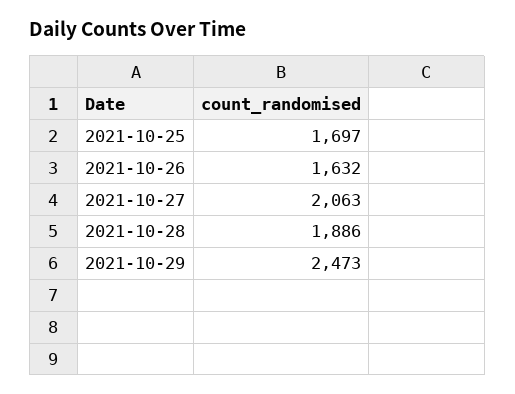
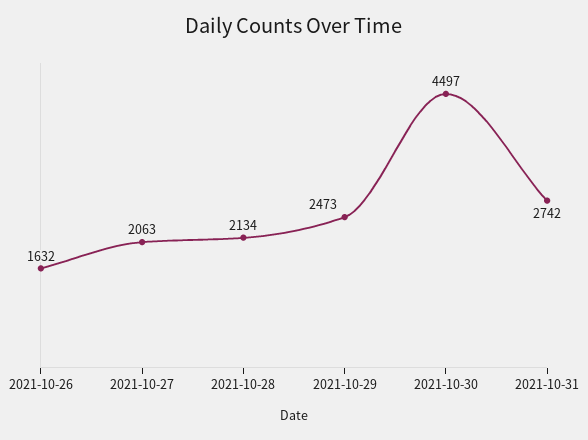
2021-10-25: 1697 -> none
2021-10-28: 1886 -> 2134
2021-10-30: none -> 4497
2021-10-31: none -> 2742

